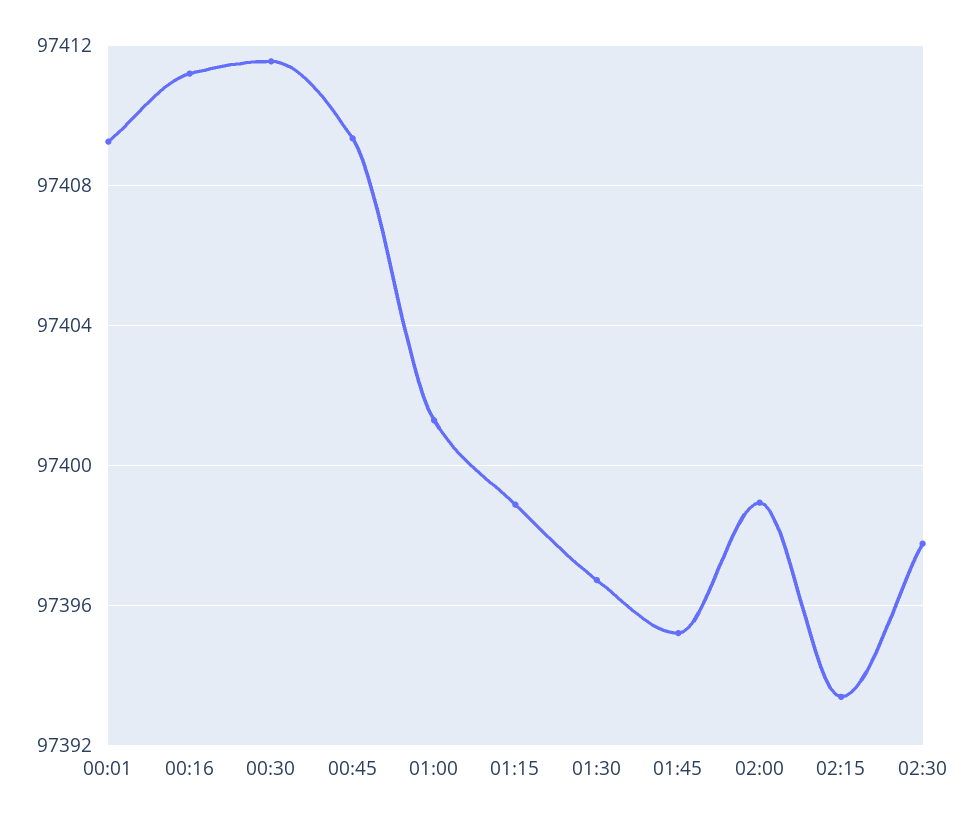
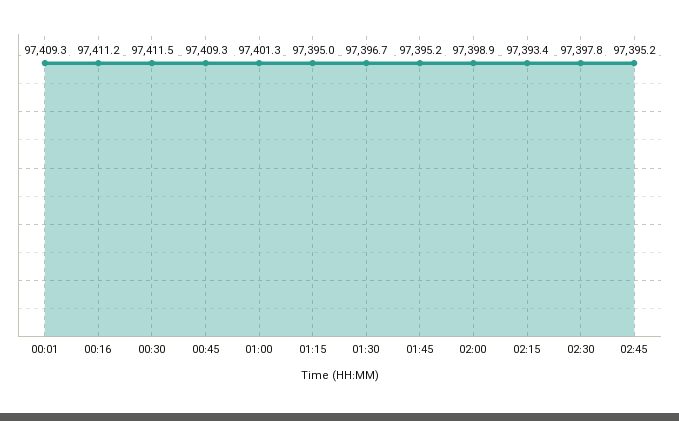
01:15: 97399 -> 97395
02:45: none -> 97395.2

